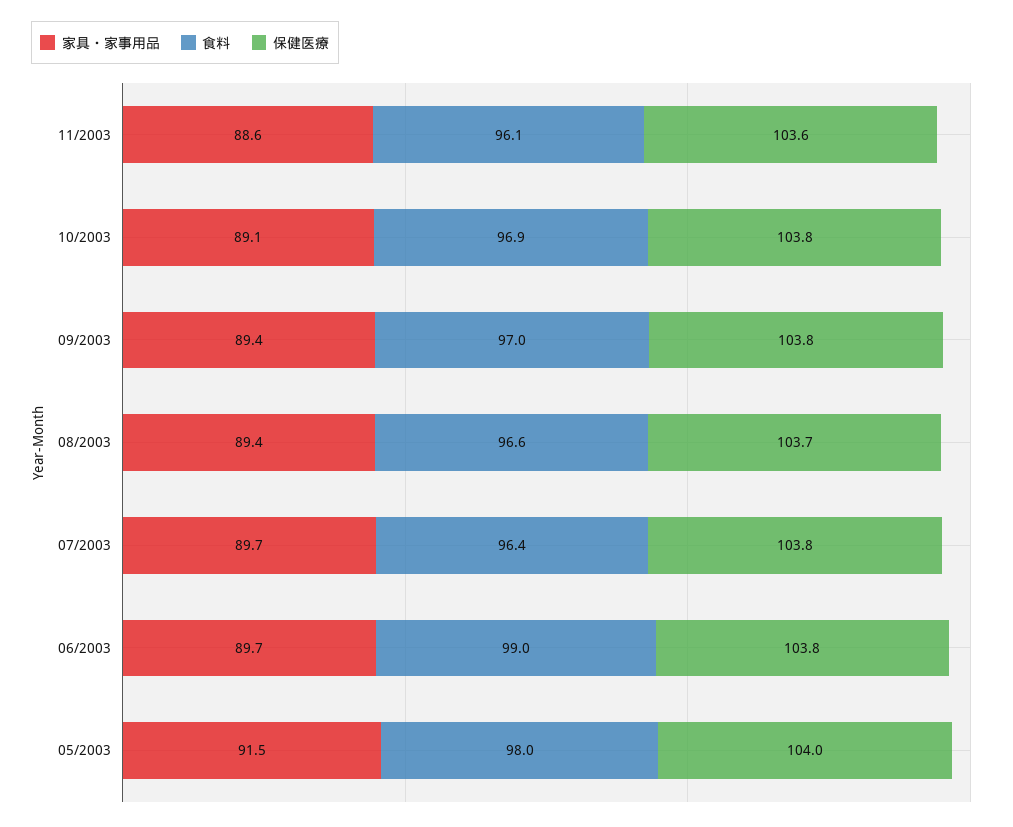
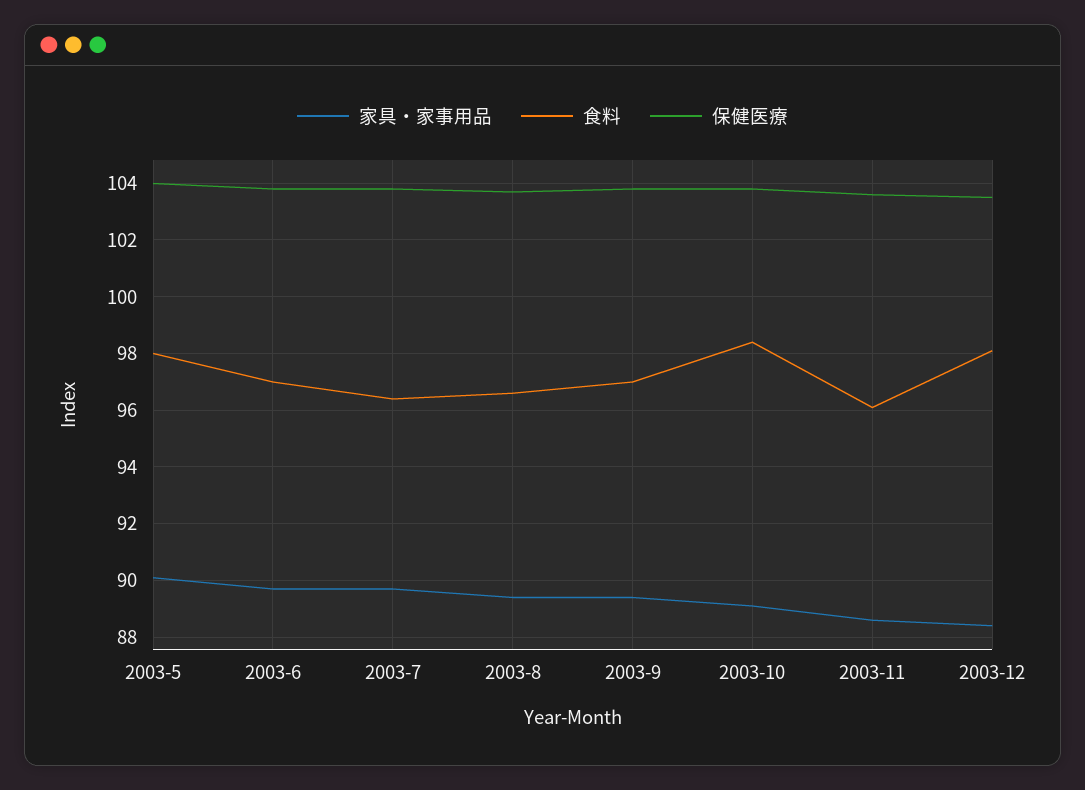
食料, 10/2003: 96.9 -> 98.5
食料, 06/2003: 99 -> 97
家具・家事用品, 05/2003: 91.5 -> 90
家具・家事用品, 2003-12: none -> 88.5
食料, 2003-12: none -> 98
保健医療, 2003-12: none -> 103.5

